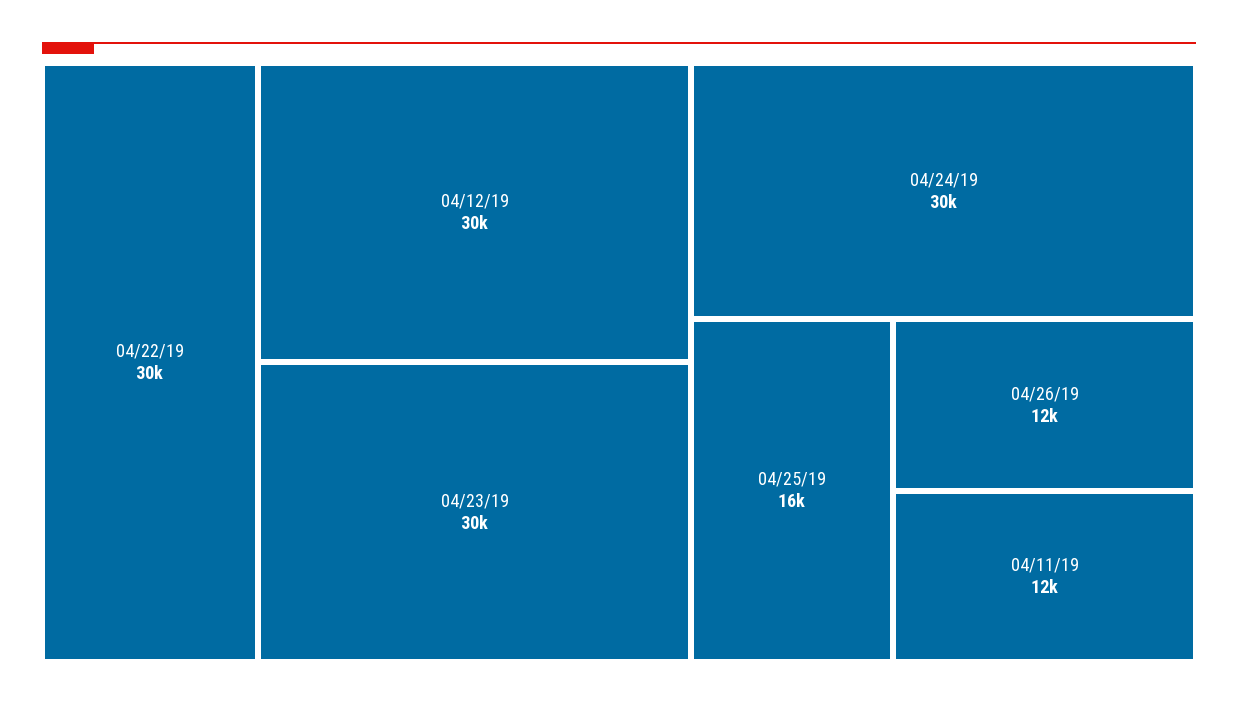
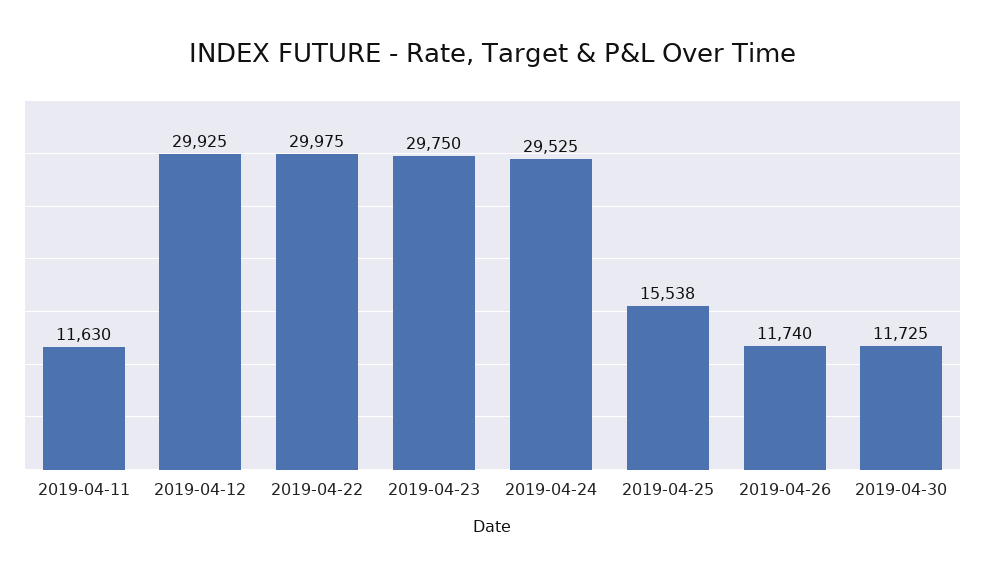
2019-04-30: none -> 11725

